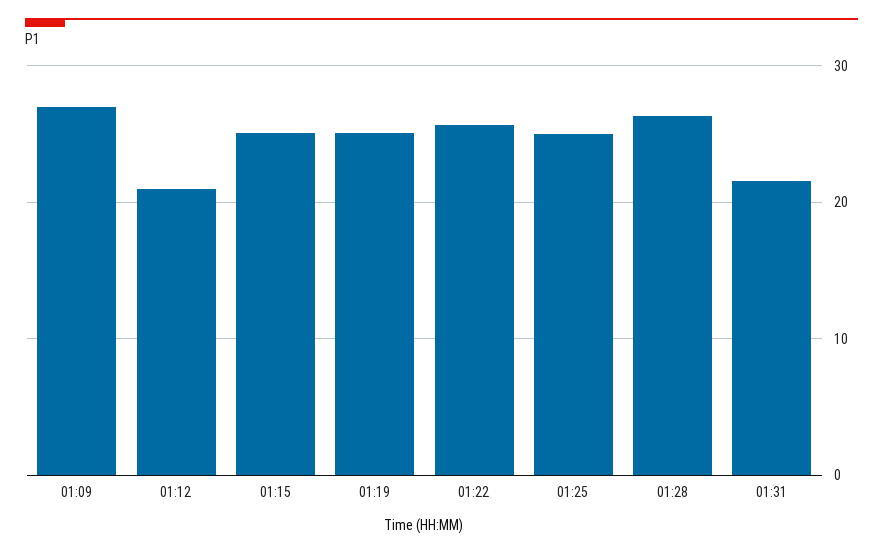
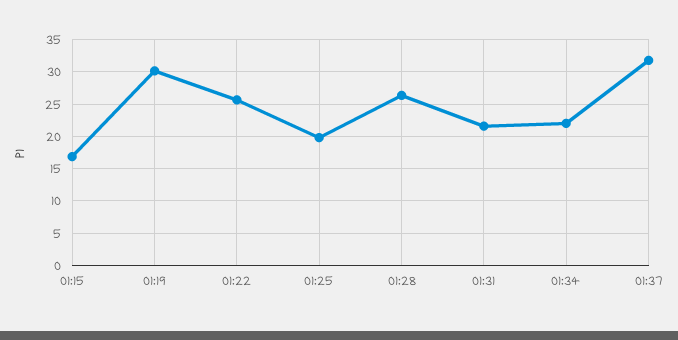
01:09: 27 -> none
01:12: 21 -> none
01:15: 25 -> 17
01:19: 25 -> 30
01:25: 25 -> 20
01:34: none -> 22
01:37: none -> 32

